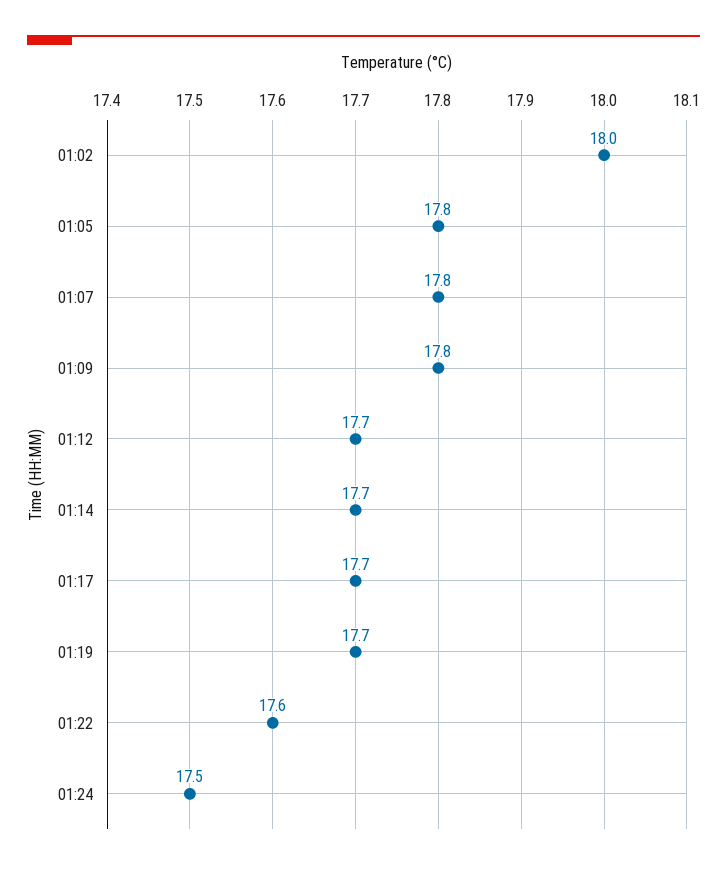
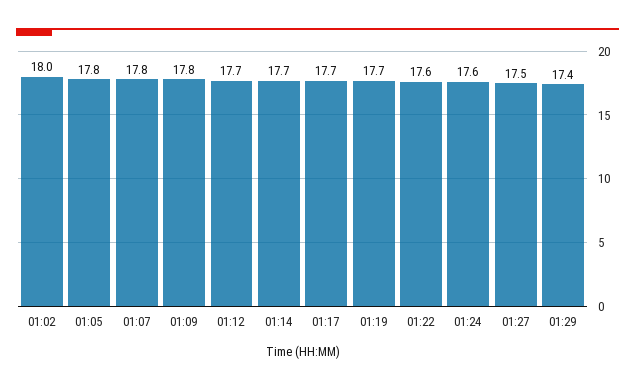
01:24: 17.5 -> 17.6
01:27: none -> 17.5
01:29: none -> 17.4

